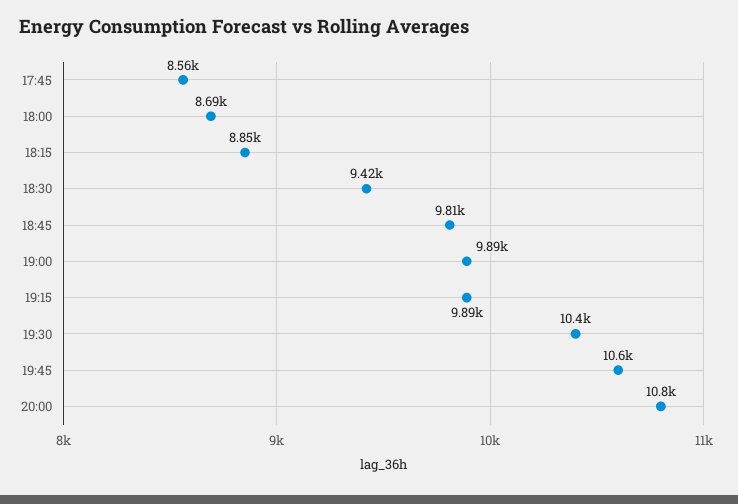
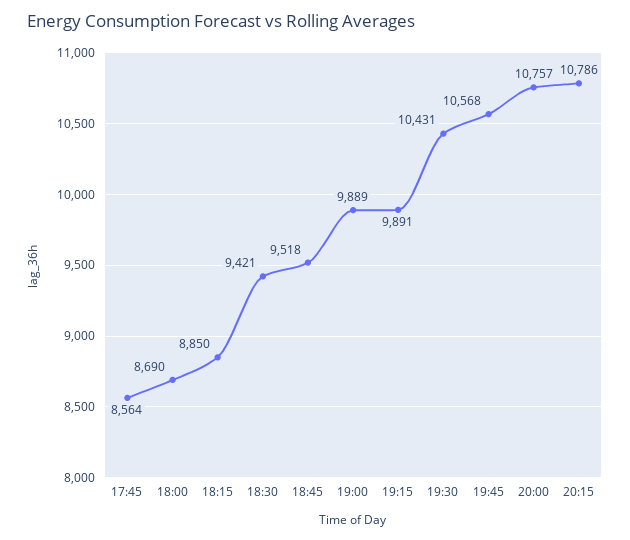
18:45: 9810 -> 9518
20:15: none -> 10786

